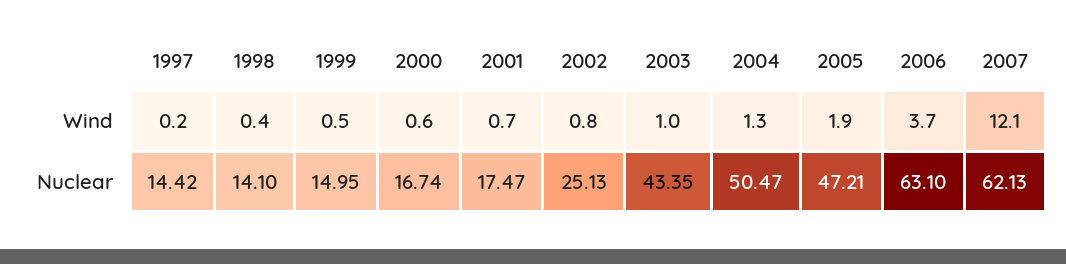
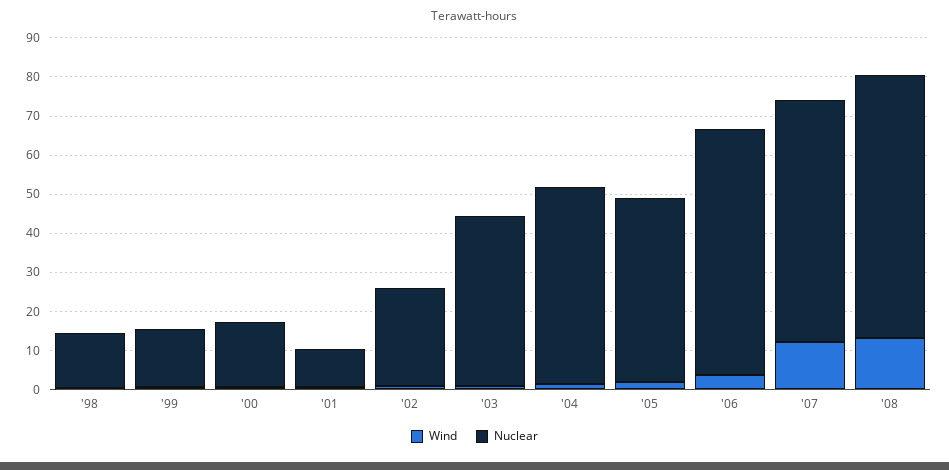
Wind, 1997: 0.2 -> none
Nuclear, 1997: 14.42 -> none
Nuclear, 2001: 17.47 -> 10
Wind, '08: none -> 12.5
Nuclear, '08: none -> 67.5

